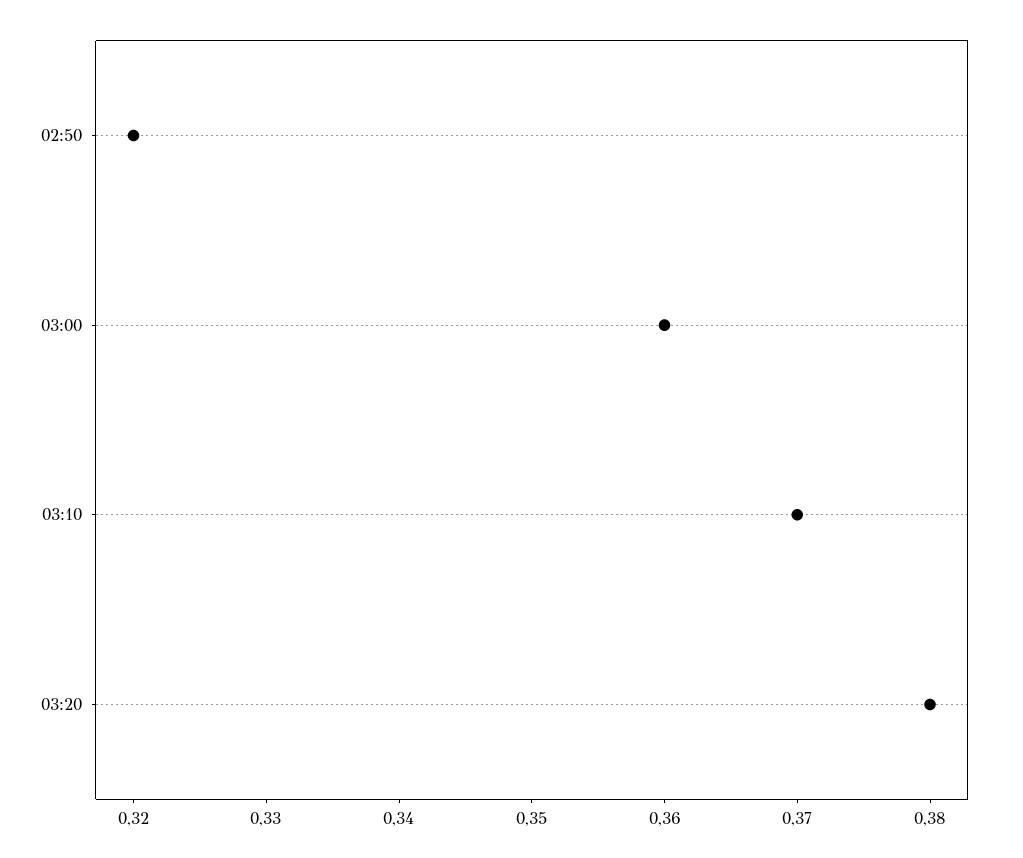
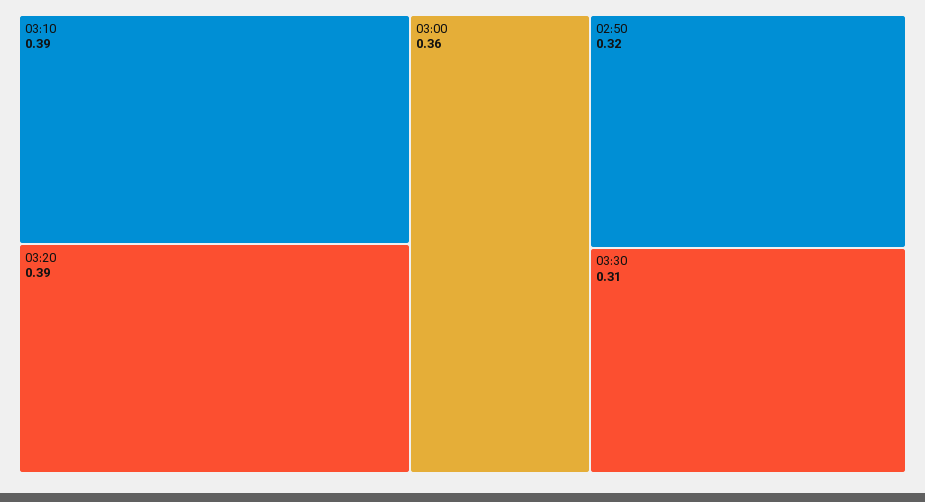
03:10: 0.37 -> 0.39
03:20: 0.38 -> 0.39
03:30: none -> 0.31

